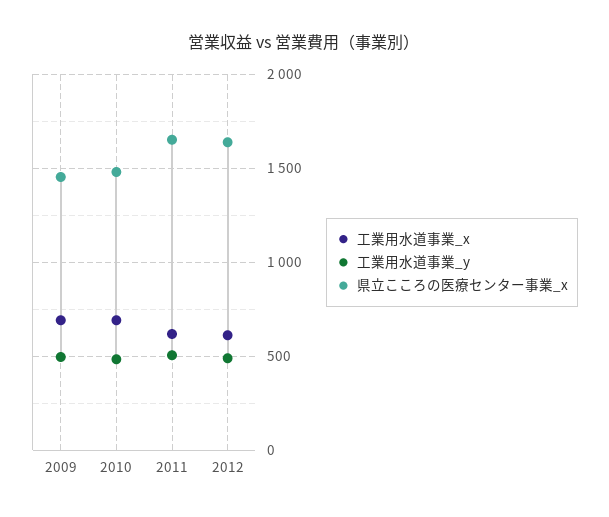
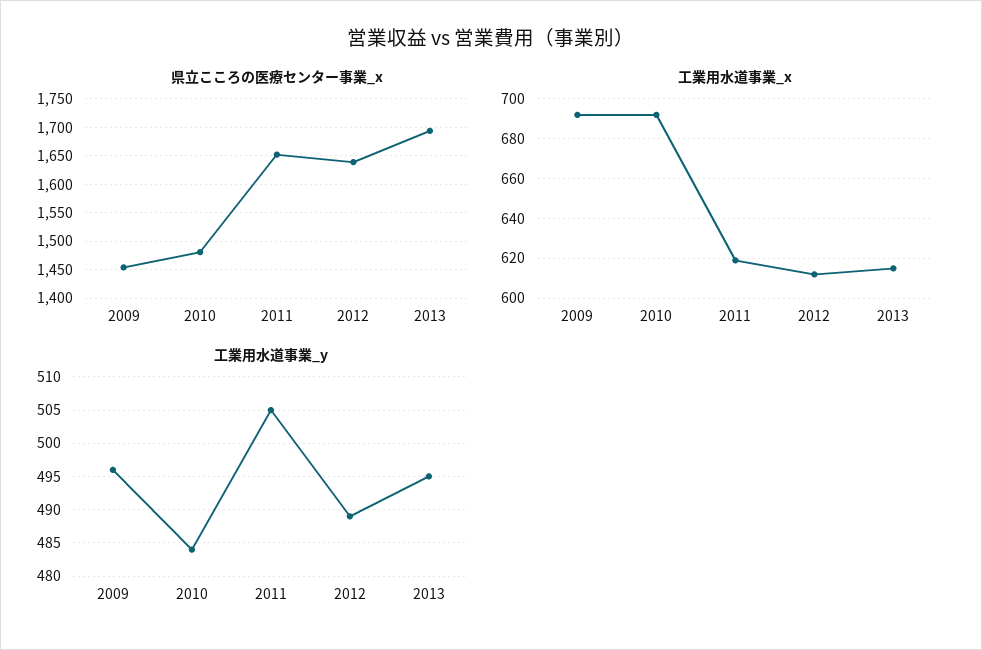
県立こころの医療センター事業_x, 2013: none -> 1700
工業用水道事業_x, 2013: none -> 615
工業用水道事業_y, 2013: none -> 495

